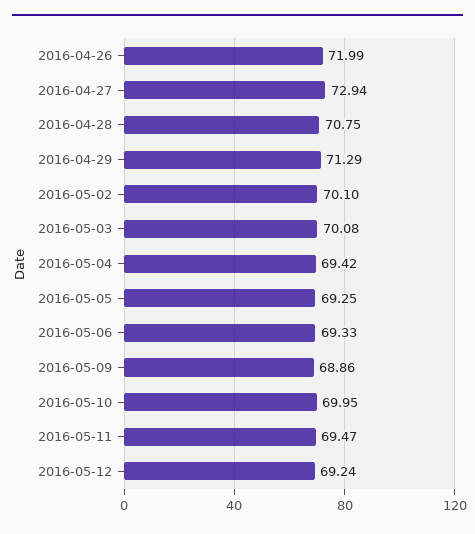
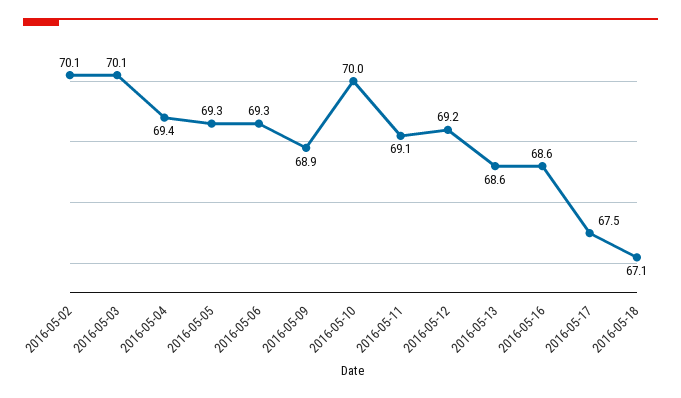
2016-04-26: 71.99 -> none
2016-04-27: 72.94 -> none
2016-04-28: 70.75 -> none
2016-04-29: 71.29 -> none
2016-05-11: 69.47 -> 69.1
2016-05-13: none -> 68.6
2016-05-16: none -> 68.6
2016-05-17: none -> 67.5
2016-05-18: none -> 67.1

